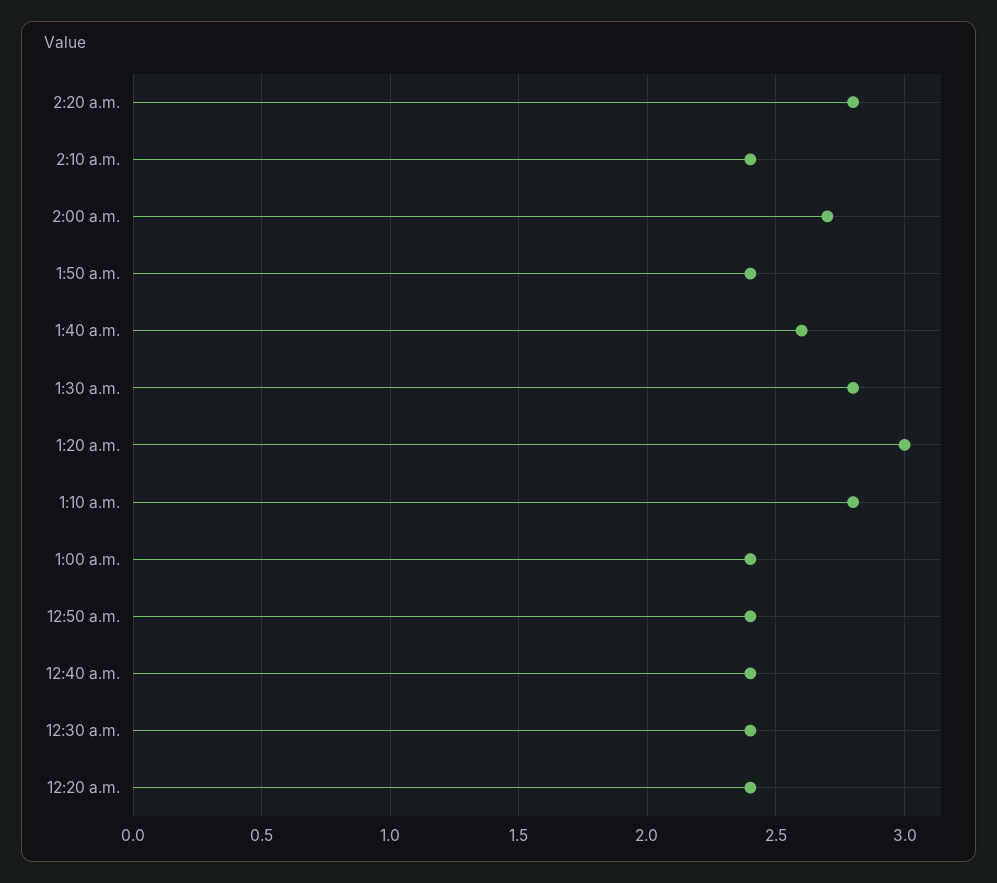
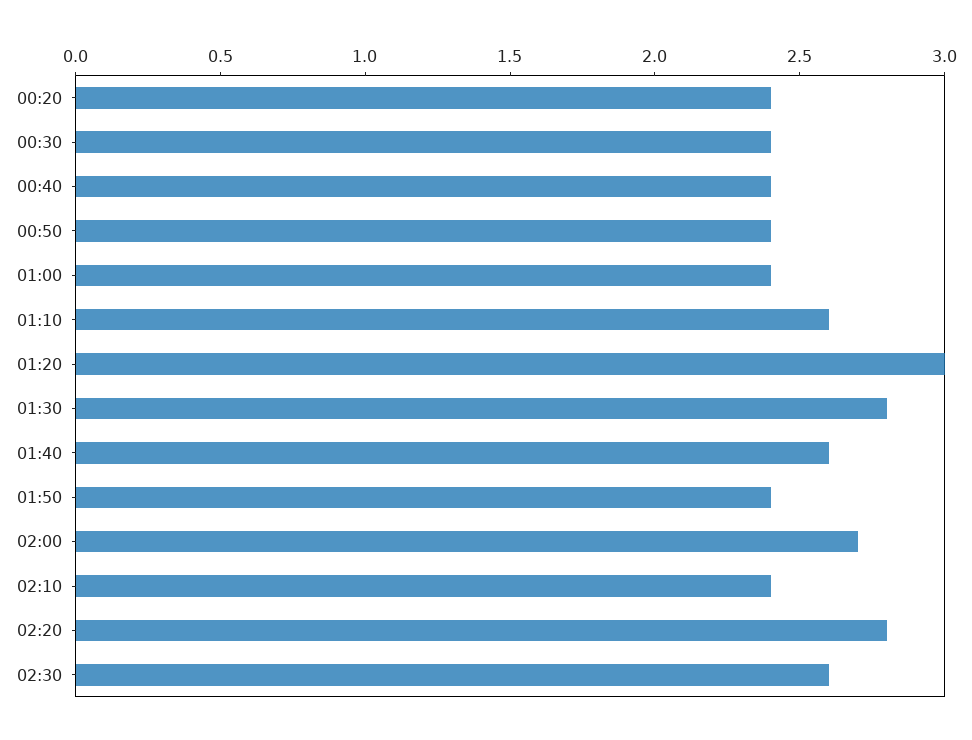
1:10 a.m.: 2.8 -> 2.6
02:30: none -> 2.6

